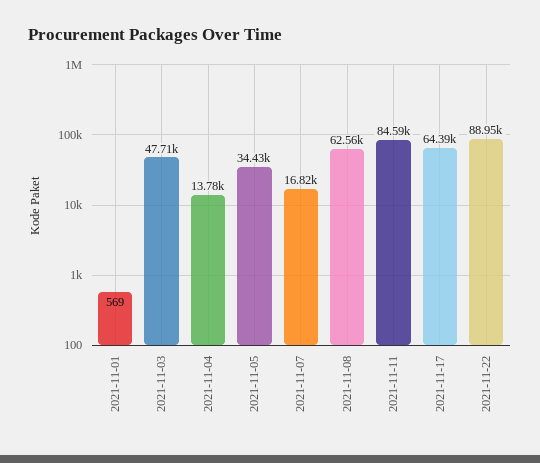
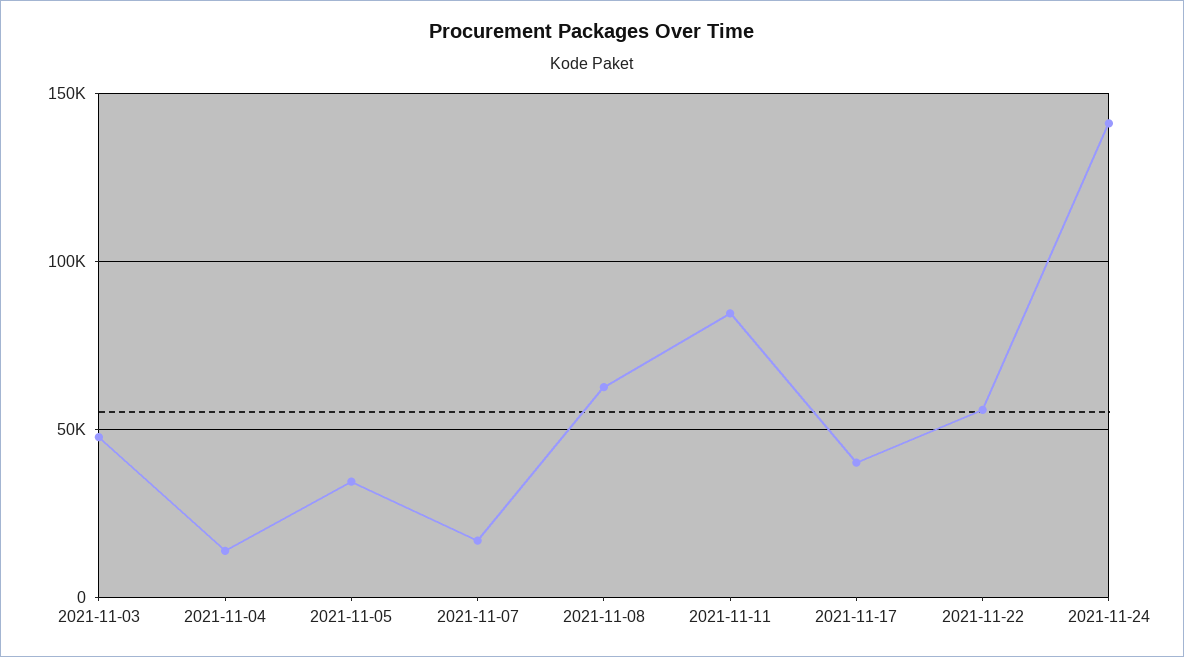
2021-11-01: 569 -> none
2021-11-17: 64390 -> 40000
2021-11-22: 88950 -> 55000
2021-11-24: none -> 140000

